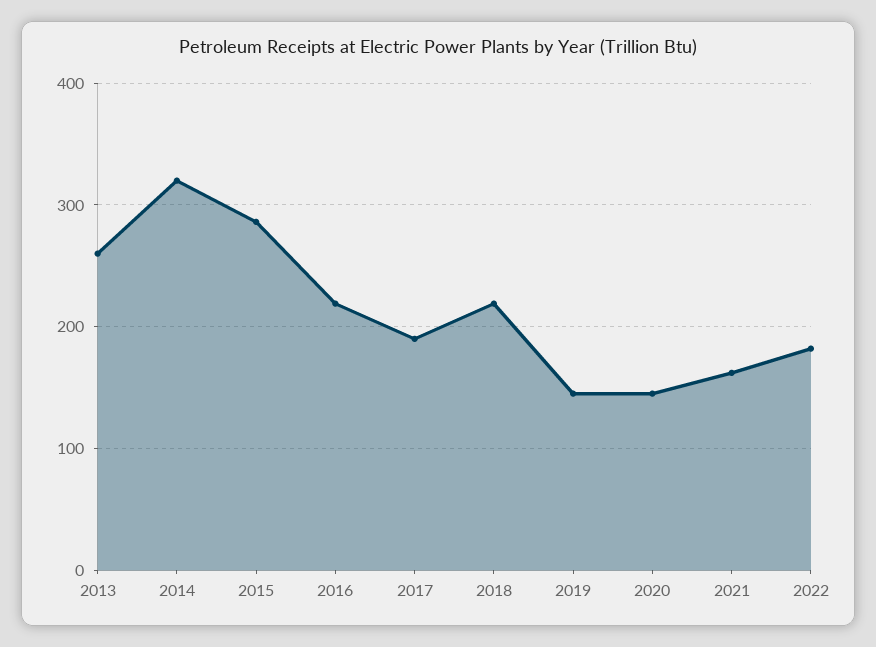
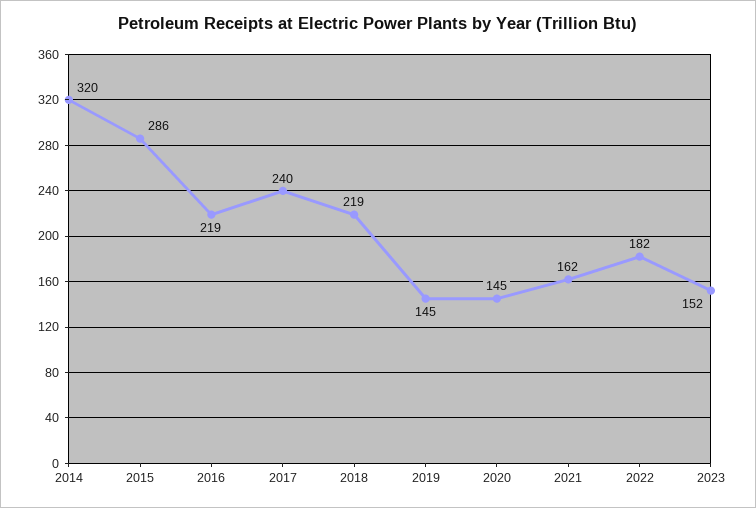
2013: 260 -> none
2017: 190 -> 240
2023: none -> 152

